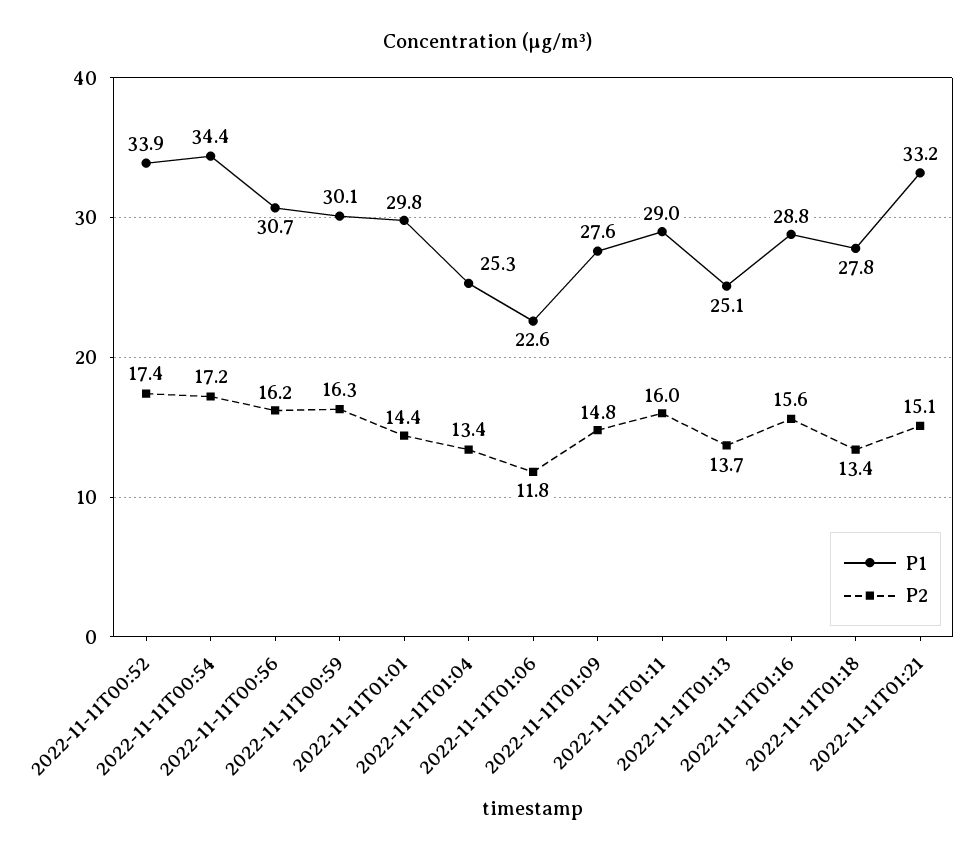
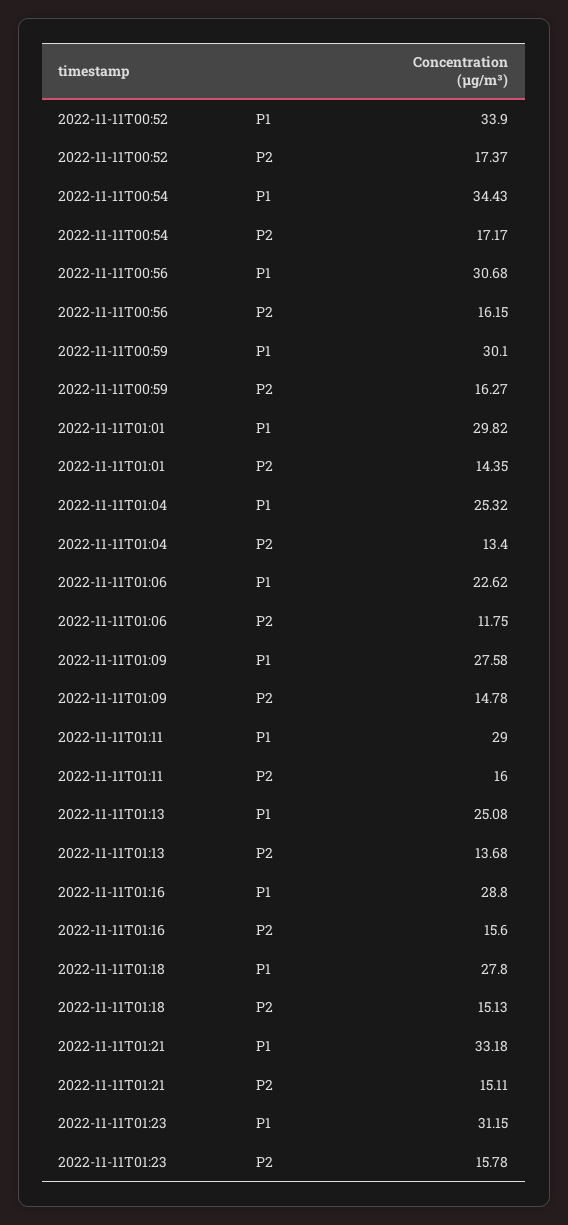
P2, 2022-11-11T01:18: 13.4 -> 15.13
P1, 2022-11-11T01:23: none -> 31.15
P2, 2022-11-11T01:23: none -> 15.78

